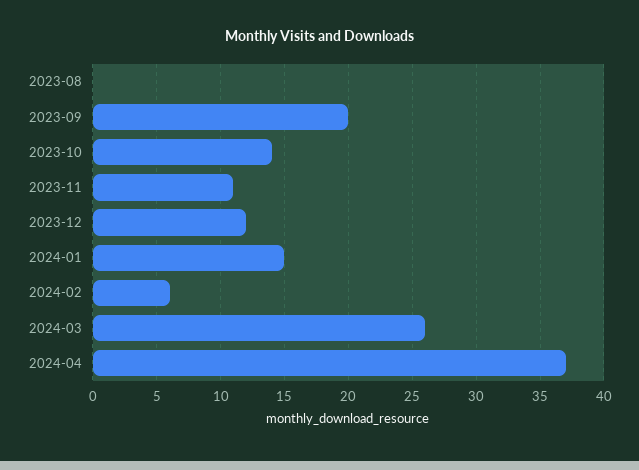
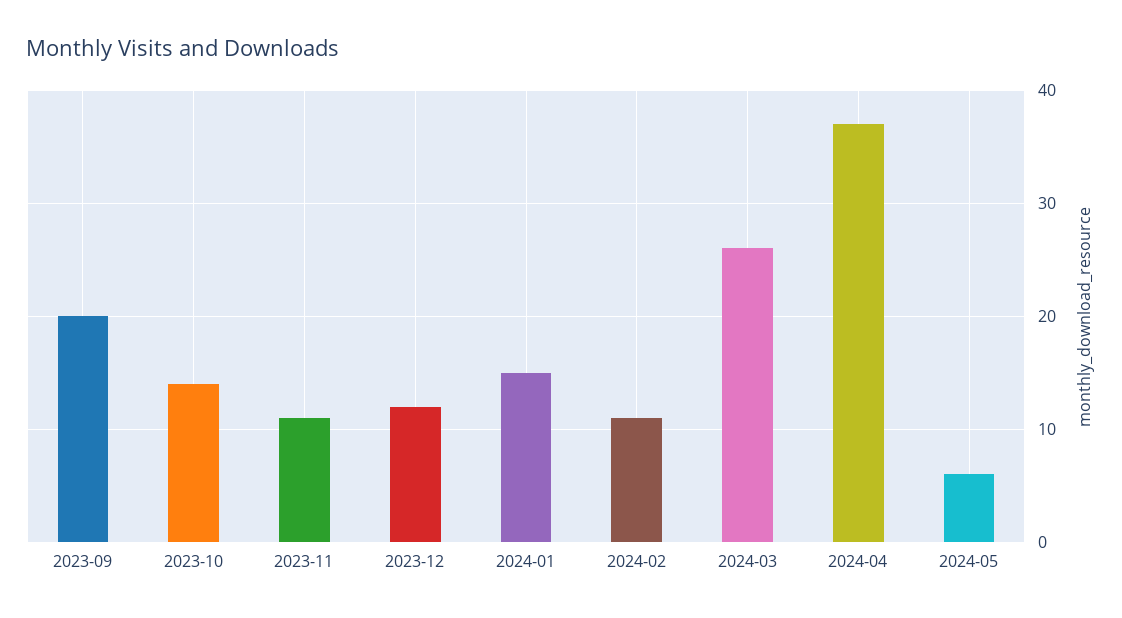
2023-08: 0 -> none
2024-02: 6 -> 11
2024-05: none -> 6

